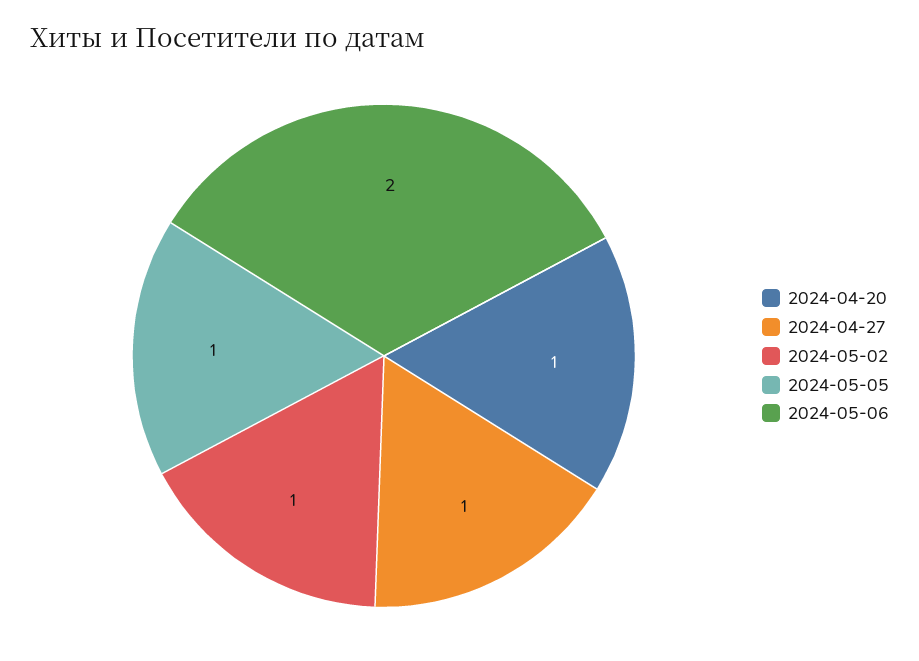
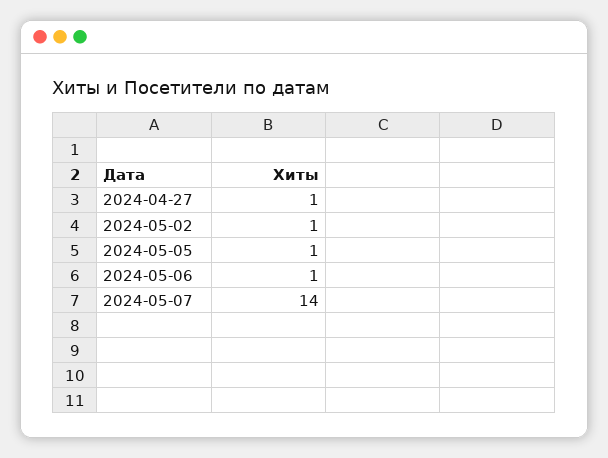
2024-04-20: 1 -> none
2024-05-06: 2 -> 1
2024-05-07: none -> 14

